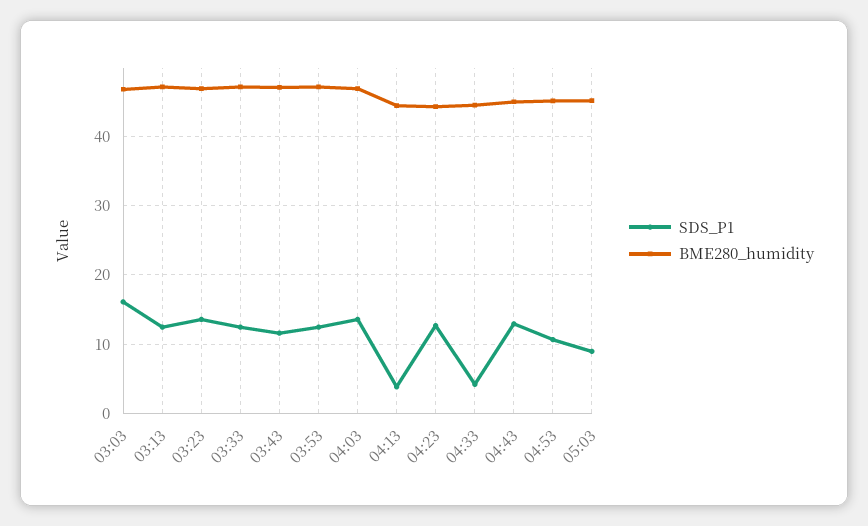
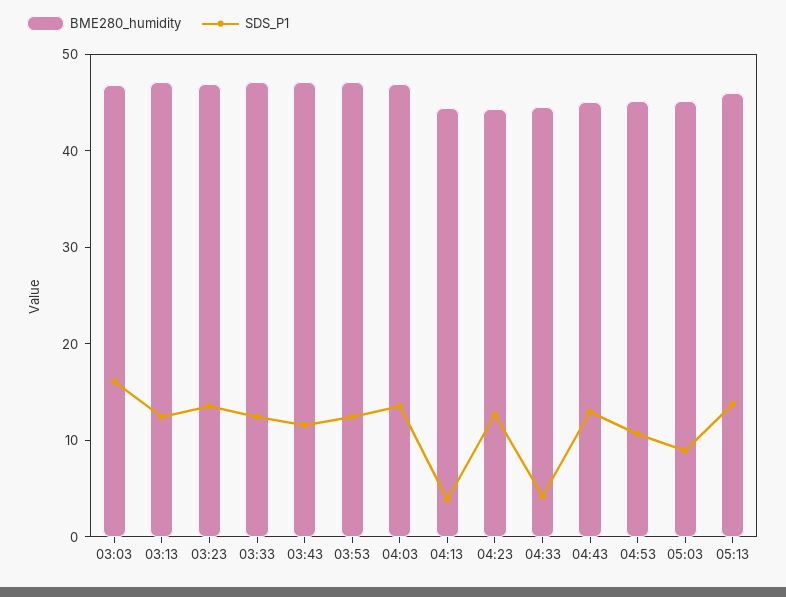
BME280_humidity, 05:13: none -> 46
SDS_P1, 05:13: none -> 14

